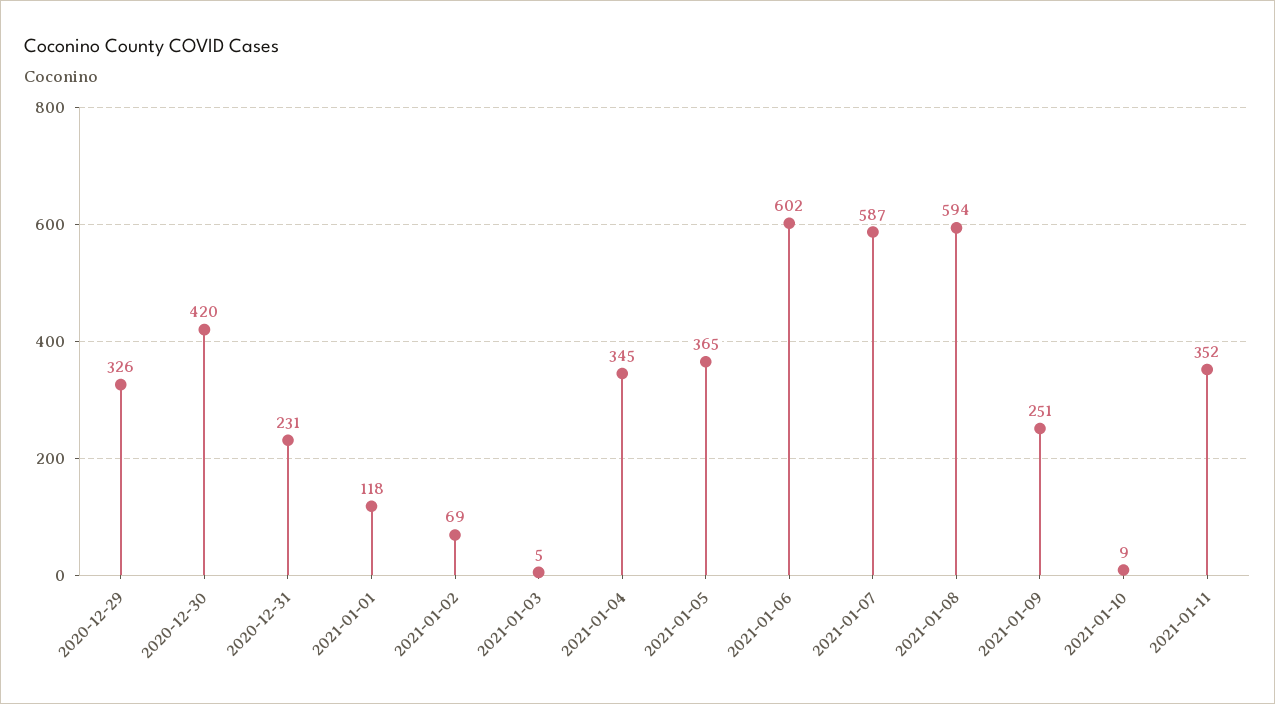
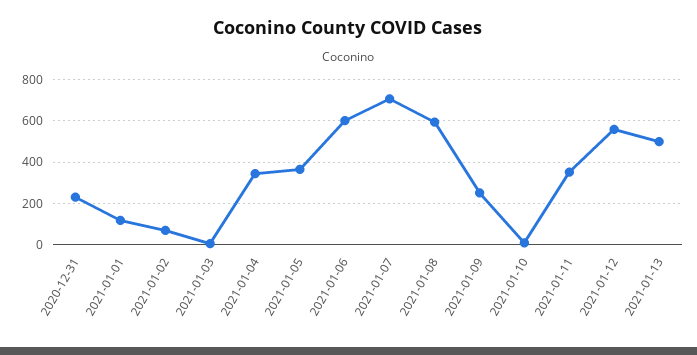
2020-12-29: 326 -> none
2020-12-30: 420 -> none
2021-01-07: 587 -> 700
2021-01-12: none -> 550
2021-01-13: none -> 500

